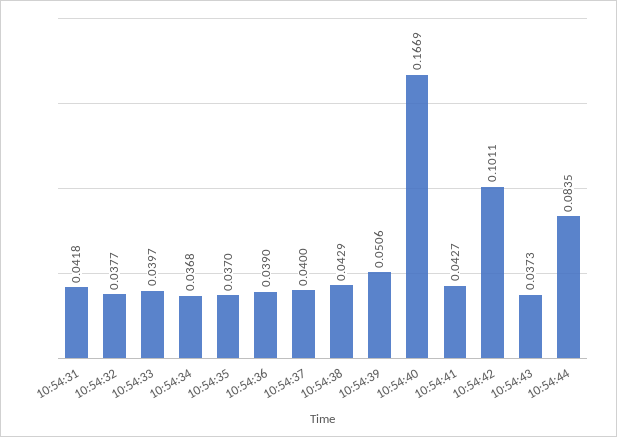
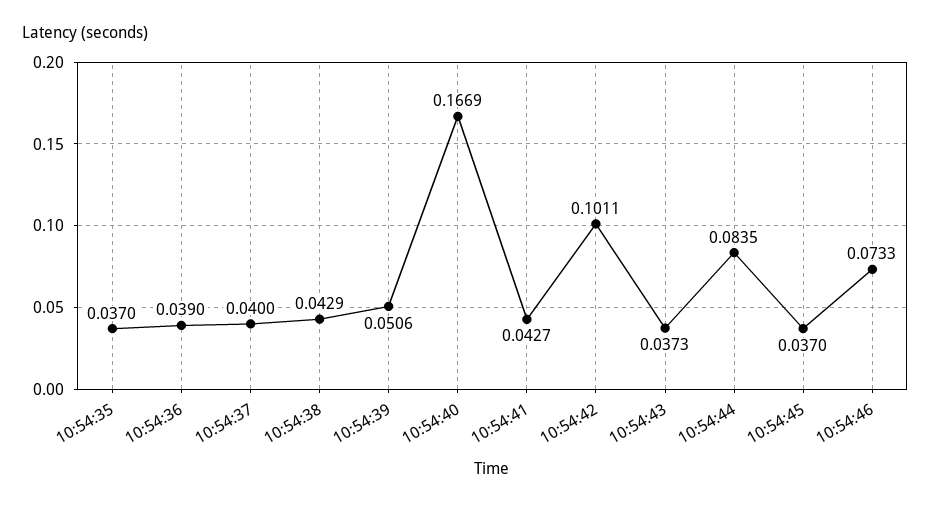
10:54:31: 0.0418 -> none
10:54:32: 0.0377 -> none
10:54:33: 0.0397 -> none
10:54:34: 0.0368 -> none
10:54:45: none -> 0.037
10:54:46: none -> 0.0733

